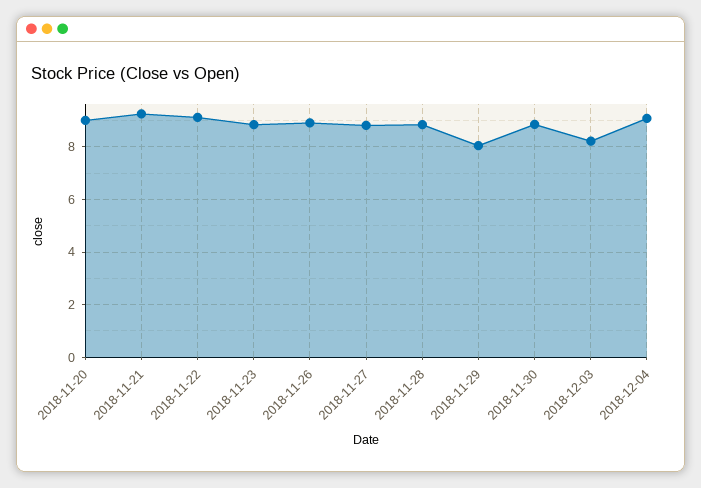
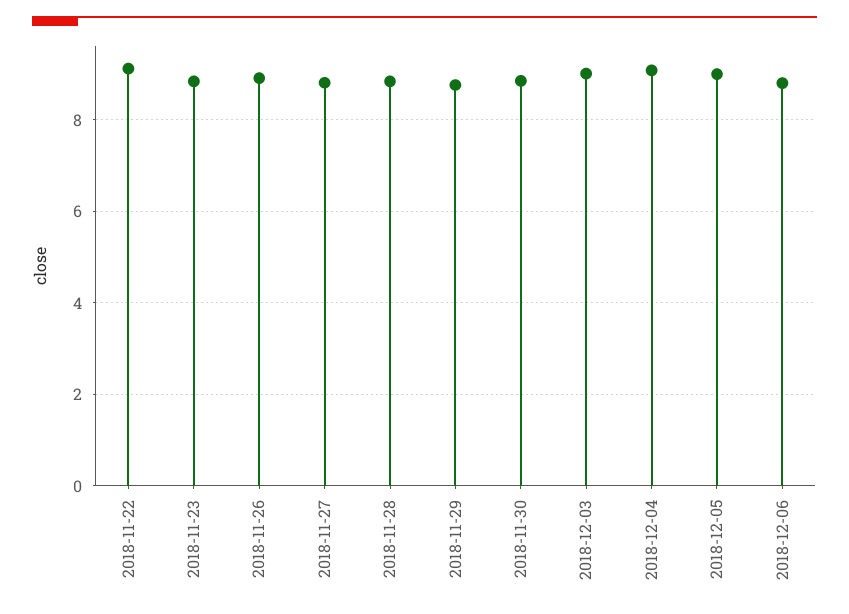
2018-11-20: 9 -> none
2018-11-21: 9.25 -> none
2018-11-29: 8 -> 8.8
2018-12-03: 8.25 -> 9
2018-12-05: none -> 9
2018-12-06: none -> 8.8

